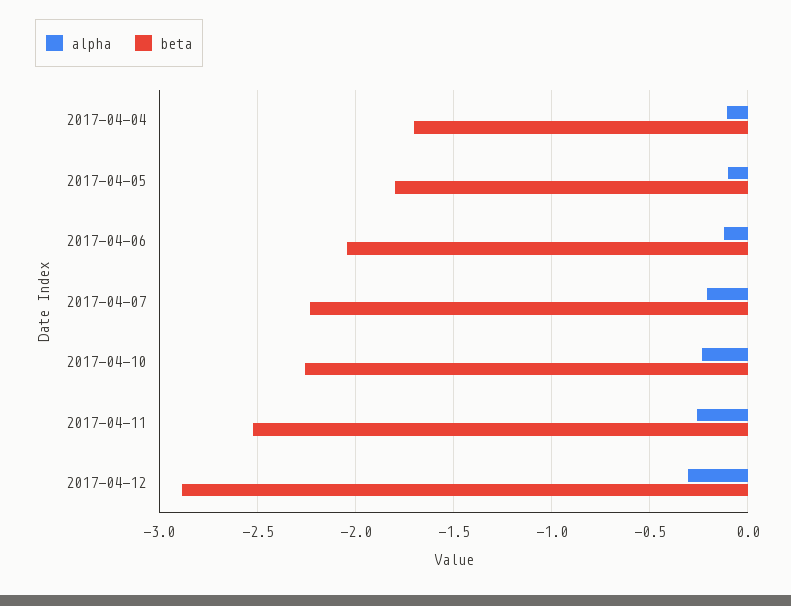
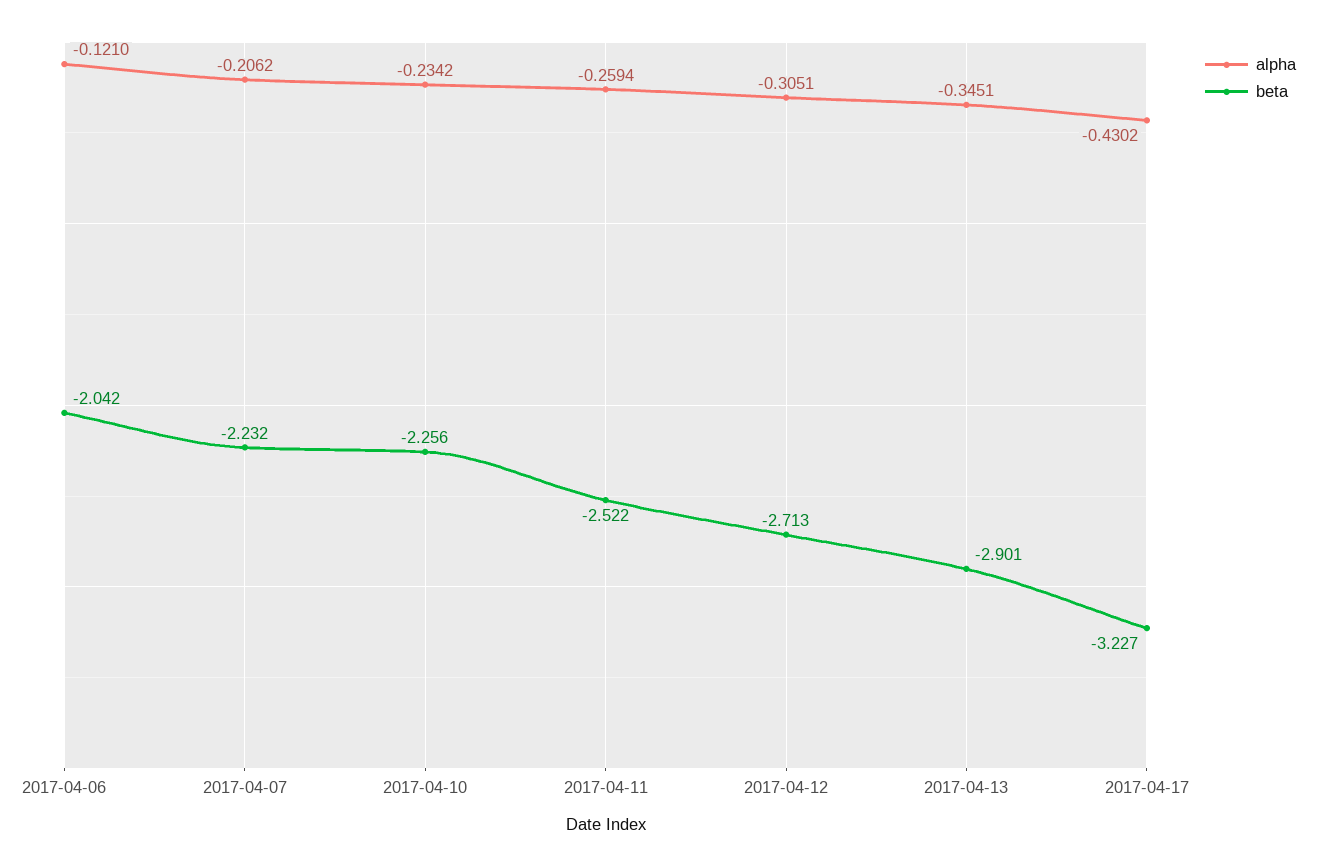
alpha, 2017-04-04: -0.1 -> none
beta, 2017-04-04: -1.7 -> none
alpha, 2017-04-05: -0.1 -> none
beta, 2017-04-05: -1.8 -> none
beta, 2017-04-12: -2.9 -> -2.713
alpha, 2017-04-13: none -> -0.3451
beta, 2017-04-13: none -> -2.901
alpha, 2017-04-17: none -> -0.4302
beta, 2017-04-17: none -> -3.227

